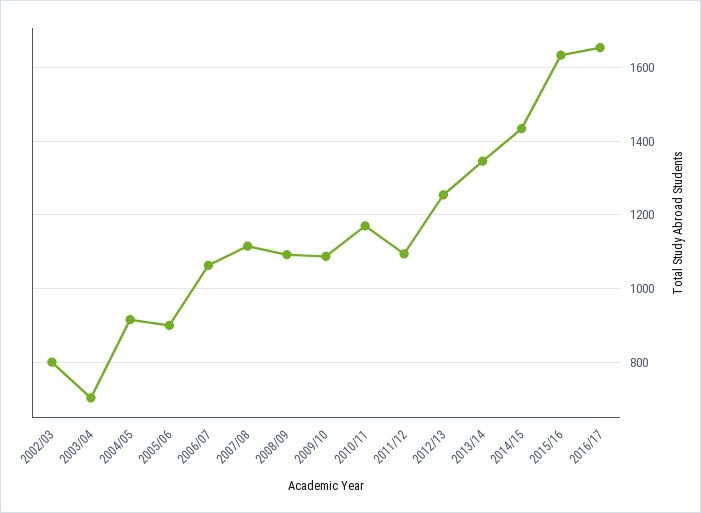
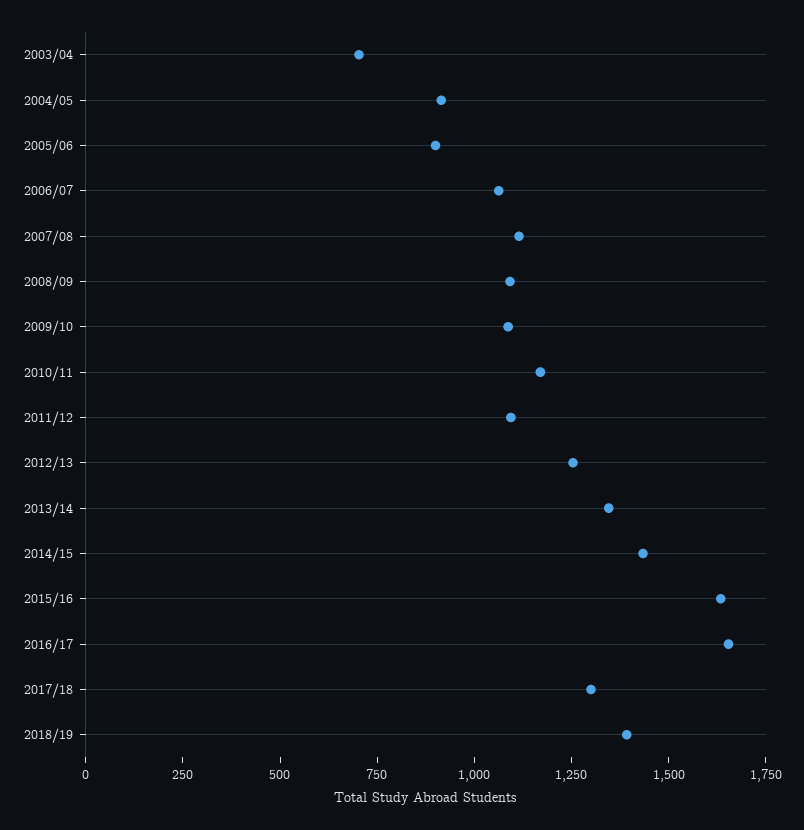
2002/03: 800 -> none
2017/18: none -> 1300
2018/19: none -> 1400

